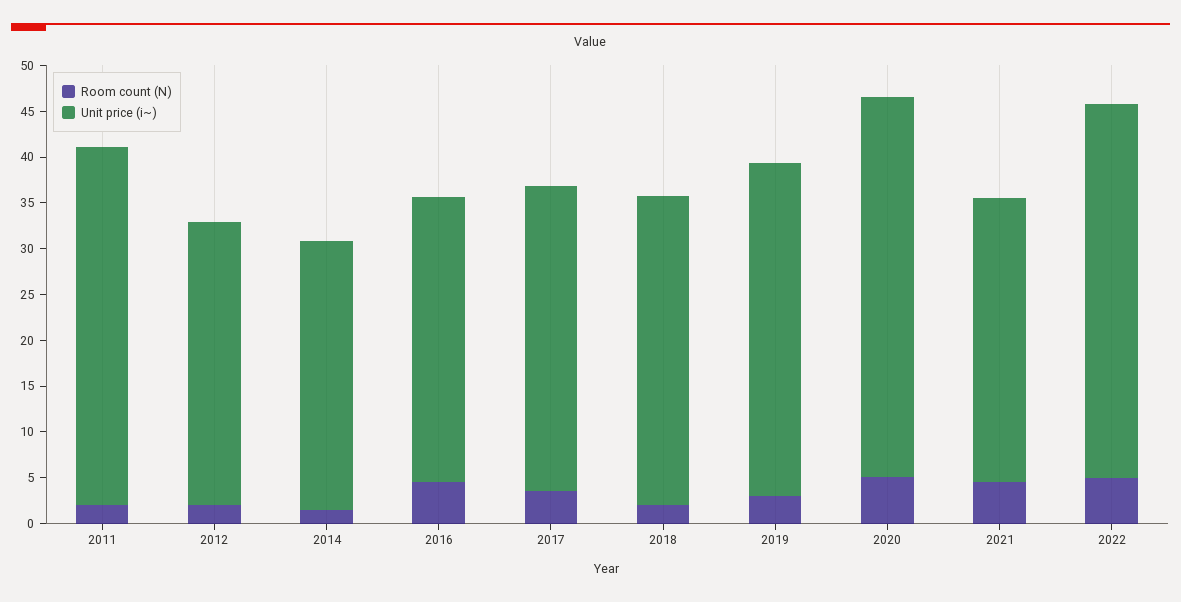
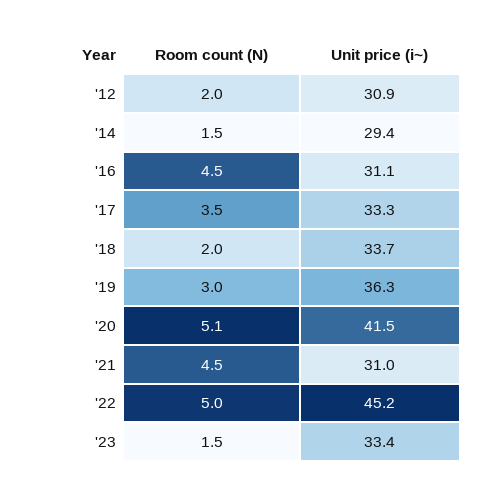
Room count (N), 2011: 2 -> none
Unit price (i~), 2011: 39 -> none
Unit price (i~), 2022: 41 -> 45.2
Room count (N), '23: none -> 1.5
Unit price (i~), '23: none -> 33.4

